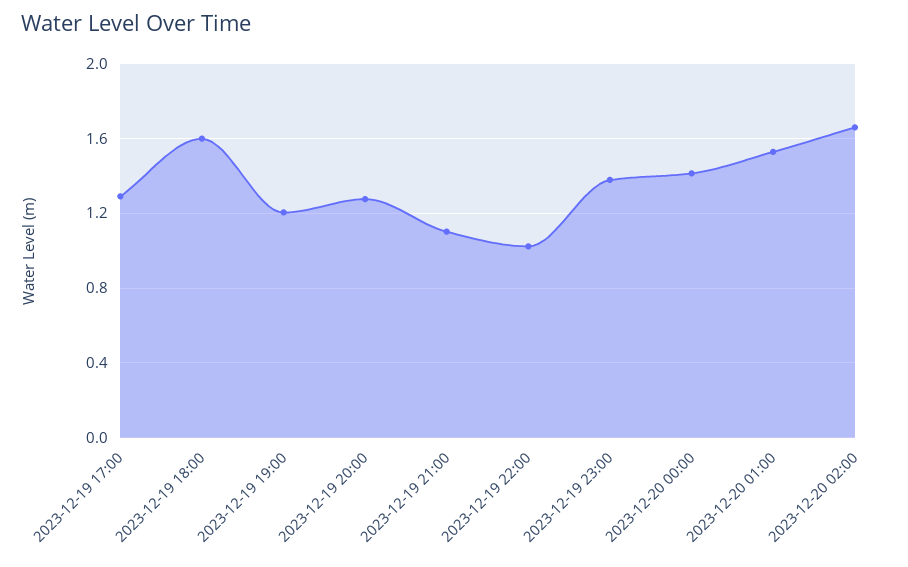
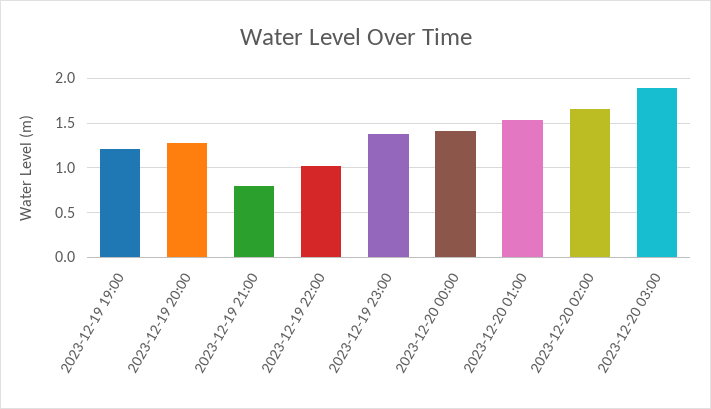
2023-12-19 17:00: 1.3 -> none
2023-12-19 18:00: 1.6 -> none
2023-12-19 21:00: 1.1 -> 0.8
2023-12-20 03:00: none -> 1.9

